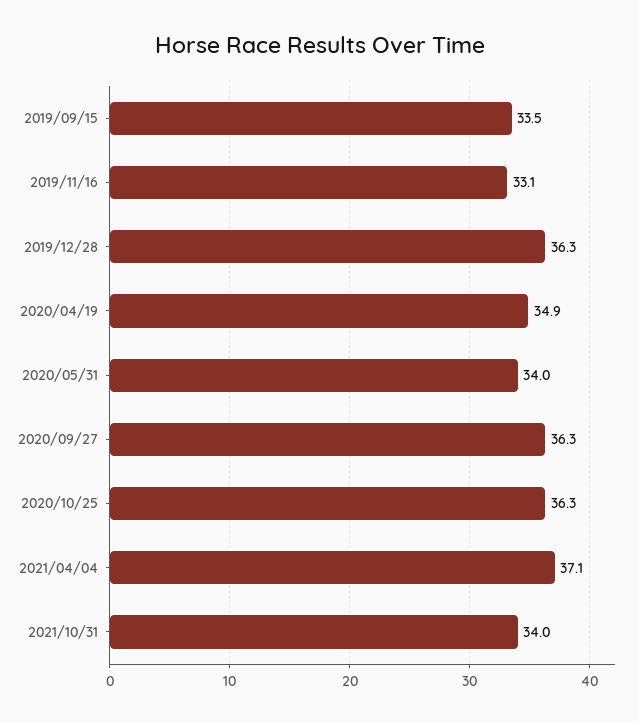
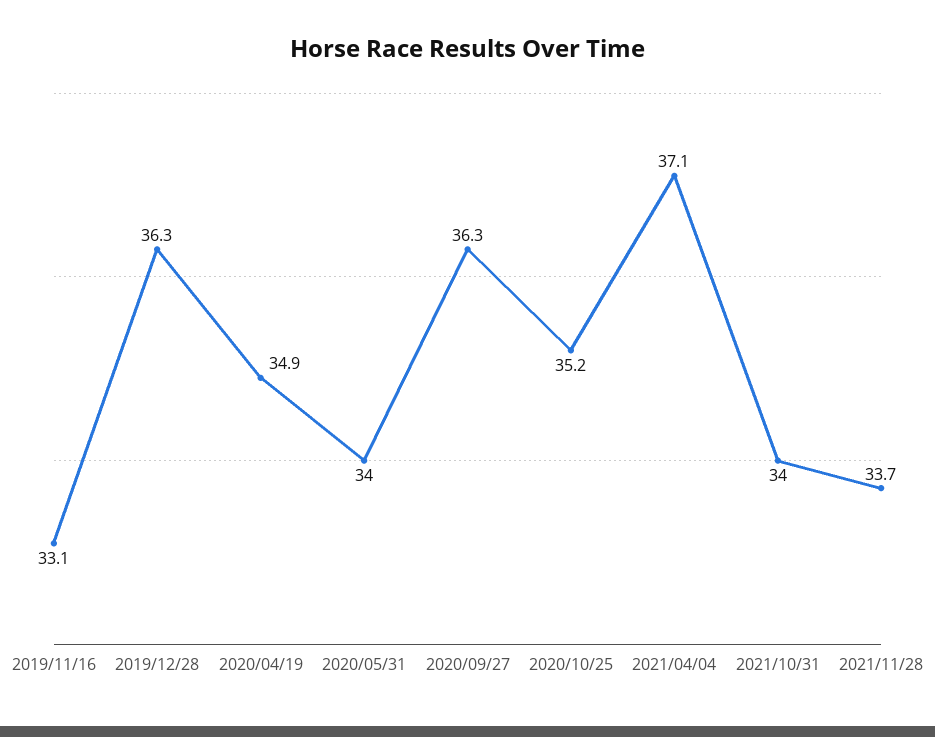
2019/09/15: 33.5 -> none
2020/10/25: 36.3 -> 35.2
2021/11/28: none -> 33.7

